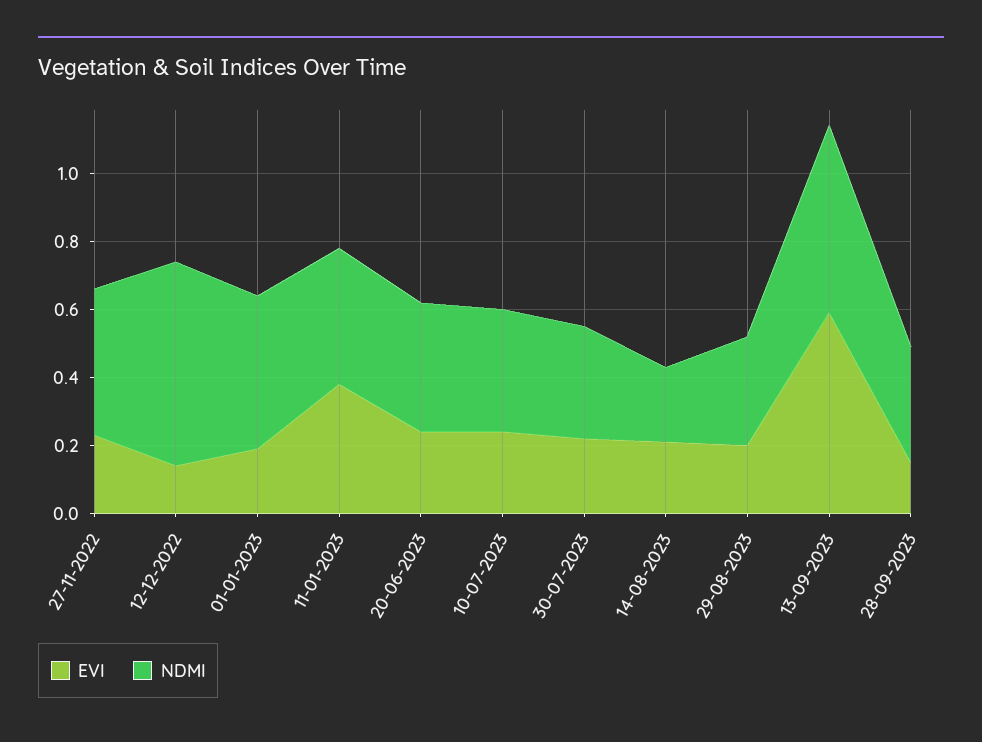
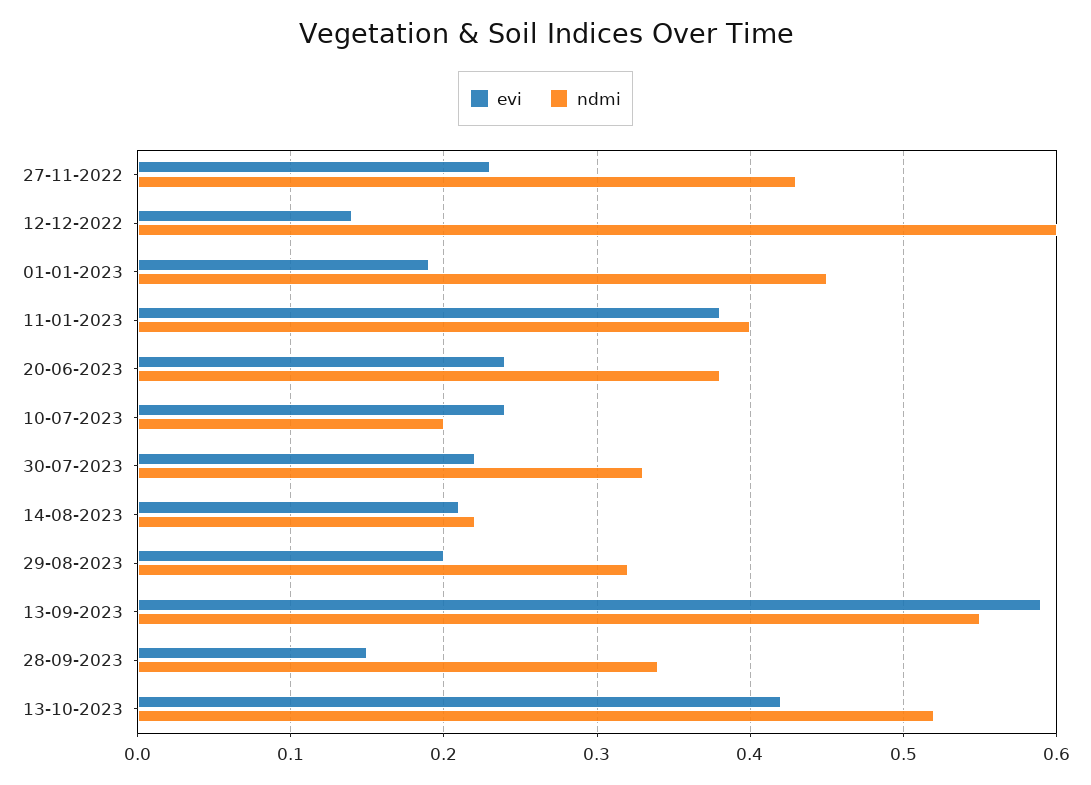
NDMI, 10-07-2023: 0.35 -> 0.2
EVI, 13-10-2023: none -> 0.42
NDMI, 13-10-2023: none -> 0.52

